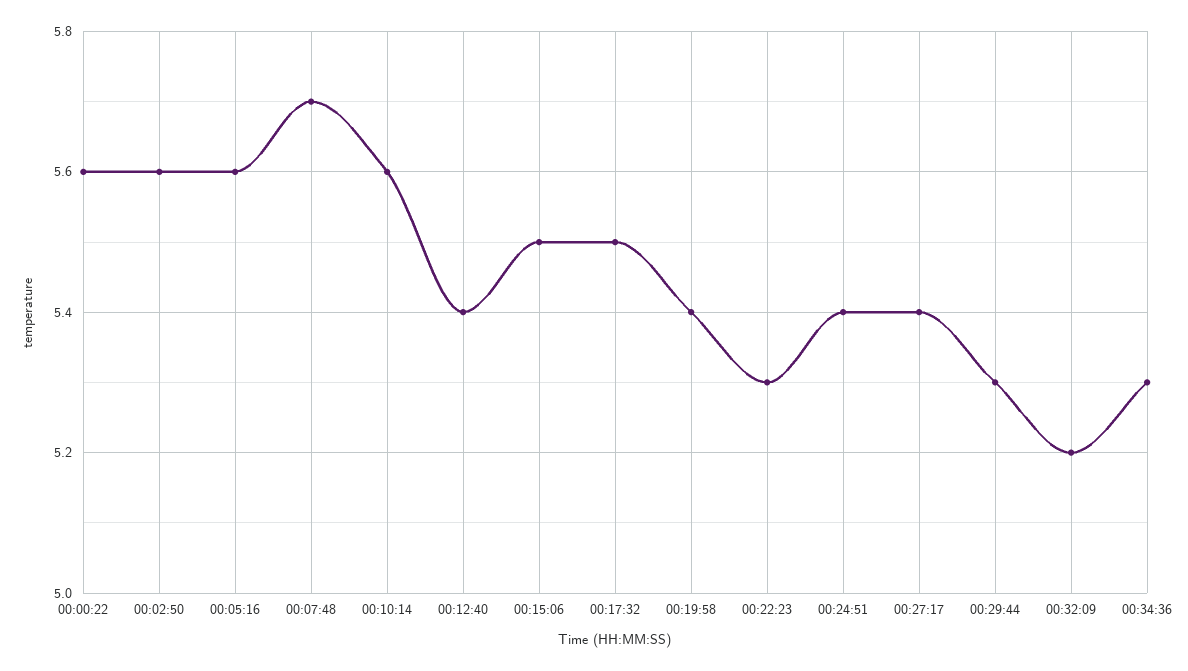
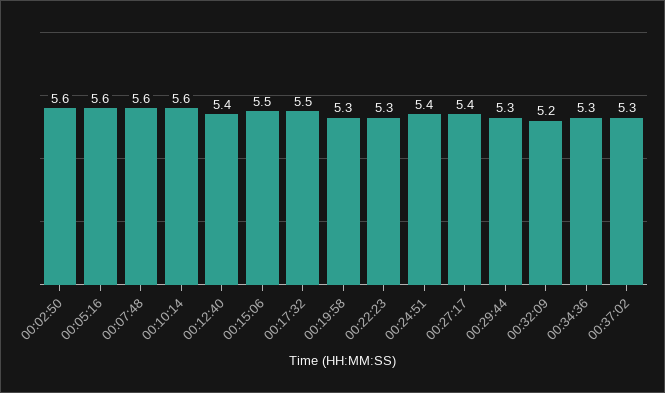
00:00:22: 5.6 -> none
00:07:48: 5.7 -> 5.6
00:19:58: 5.4 -> 5.3
00:37:02: none -> 5.3

